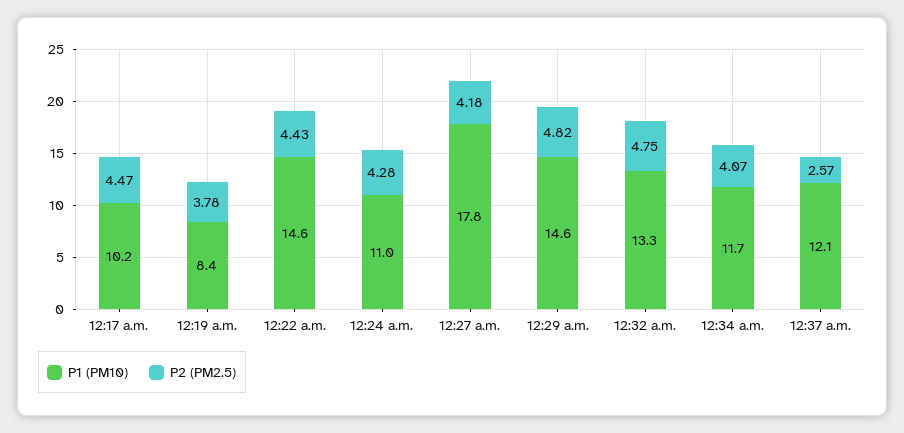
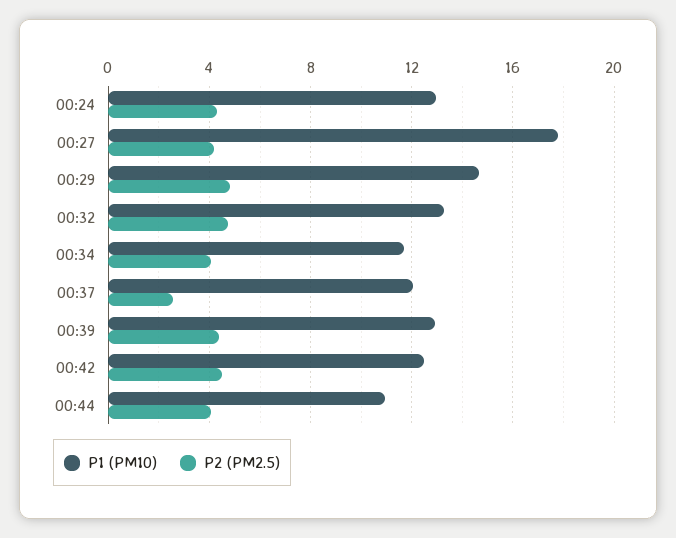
P1 (PM10), 12:17 a.m.: 10.2 -> none
P2 (PM2.5), 12:17 a.m.: 4.47 -> none
P1 (PM10), 12:19 a.m.: 8.4 -> none
P2 (PM2.5), 12:19 a.m.: 3.78 -> none
P1 (PM10), 12:22 a.m.: 14.6 -> none
P2 (PM2.5), 12:22 a.m.: 4.43 -> none
P1 (PM10), 12:24 a.m.: 11 -> 13
P1 (PM10), 00:39: none -> 13
P2 (PM2.5), 00:39: none -> 4.5
P1 (PM10), 00:42: none -> 12.5
P2 (PM2.5), 00:42: none -> 4.5
P1 (PM10), 00:44: none -> 11
P2 (PM2.5), 00:44: none -> 4

